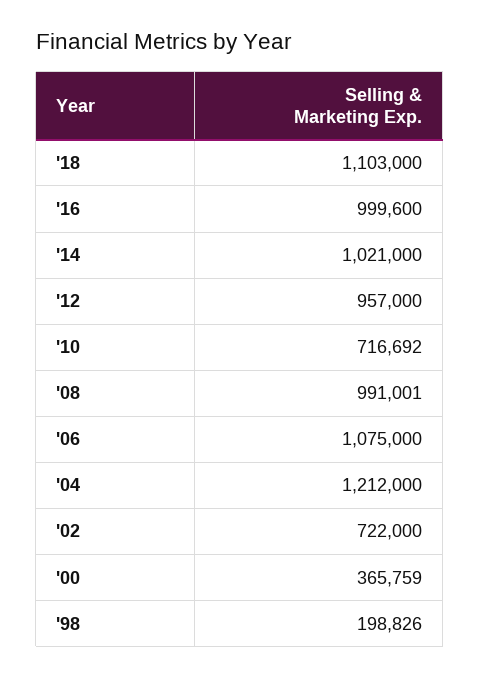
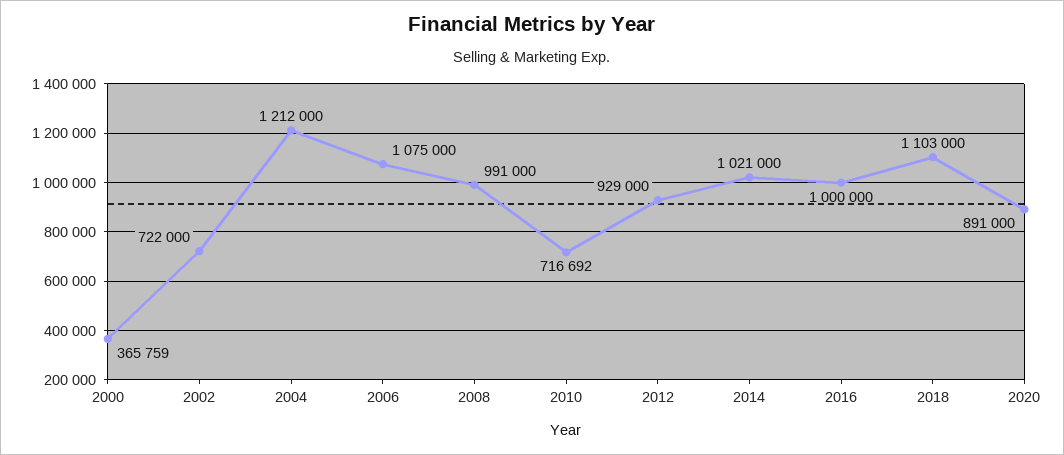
'16: 999600 -> 1000000
'12: 957000 -> 929000
'08: 991001 -> 991000
'98: 198826 -> none
2020: none -> 891000

